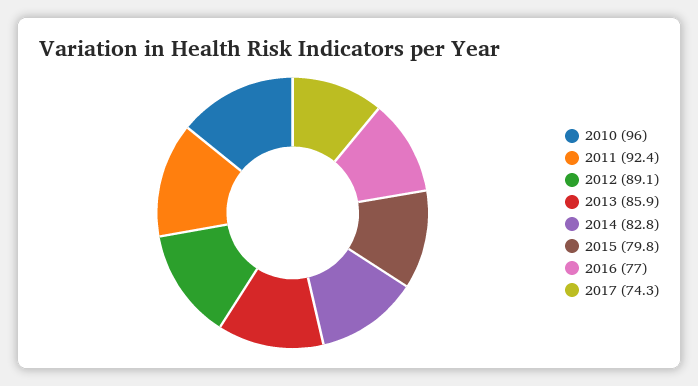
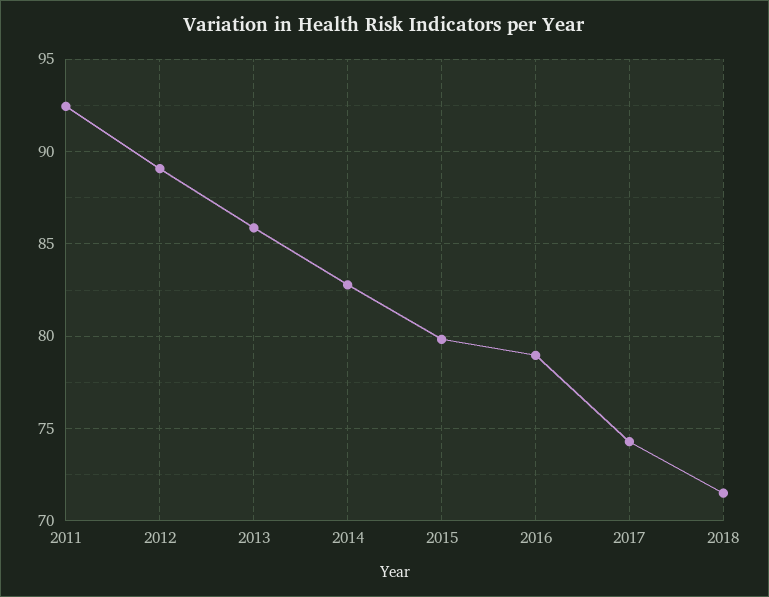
2010: 96 -> none
2016: 77 -> 79
2018: none -> 71.5

